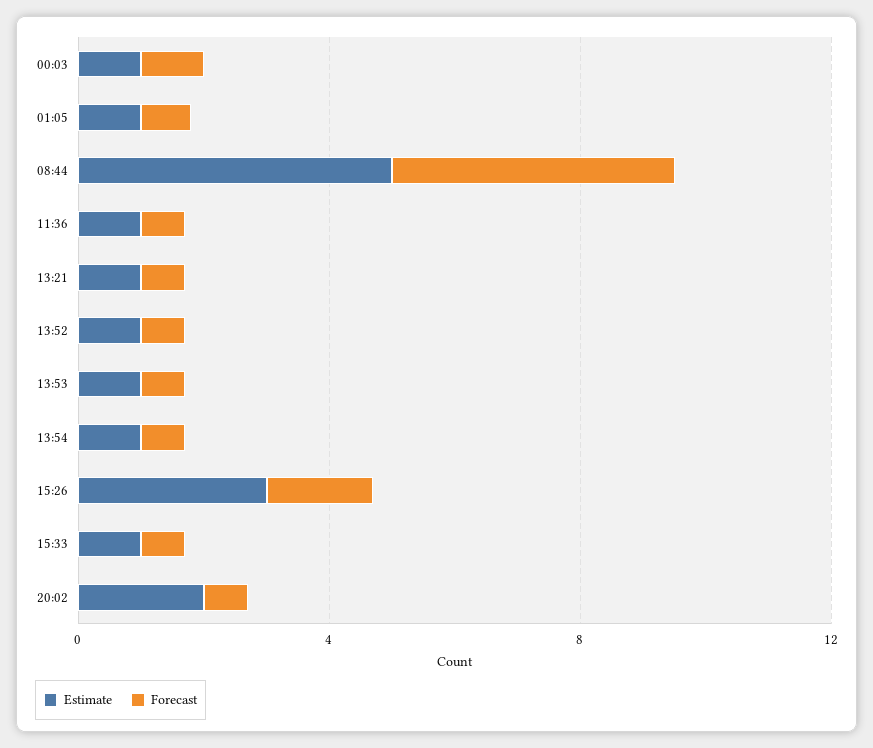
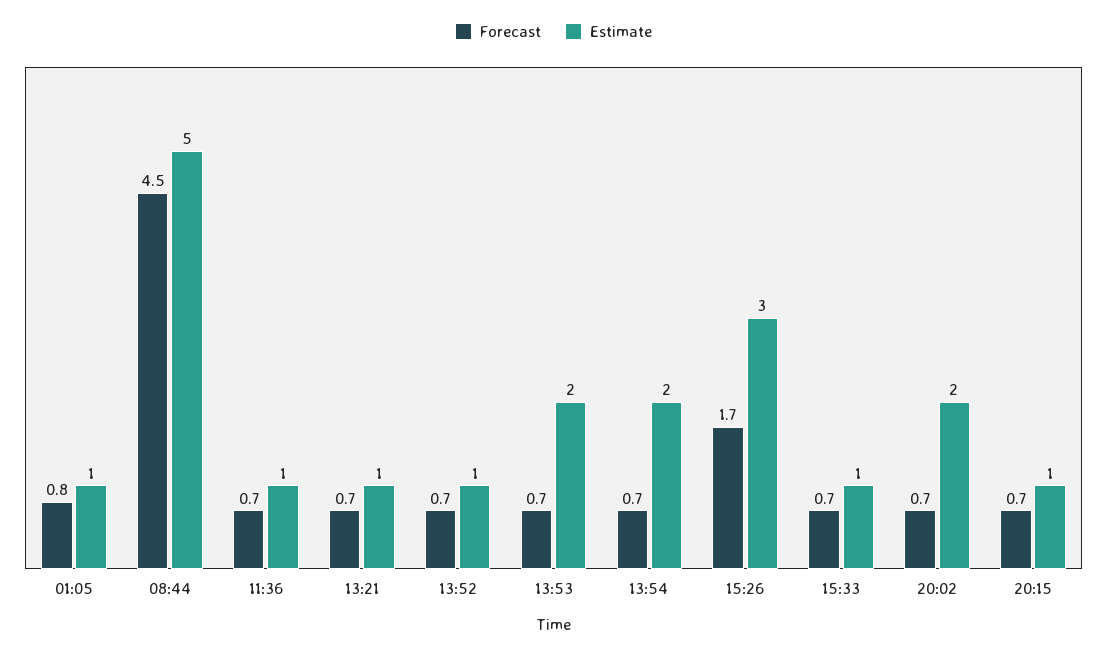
Estimate, 00:03: 1 -> none
Forecast, 00:03: 1 -> none
Estimate, 13:53: 1 -> 2
Estimate, 13:54: 1 -> 2
Forecast, 20:15: none -> 0.7
Estimate, 20:15: none -> 1

